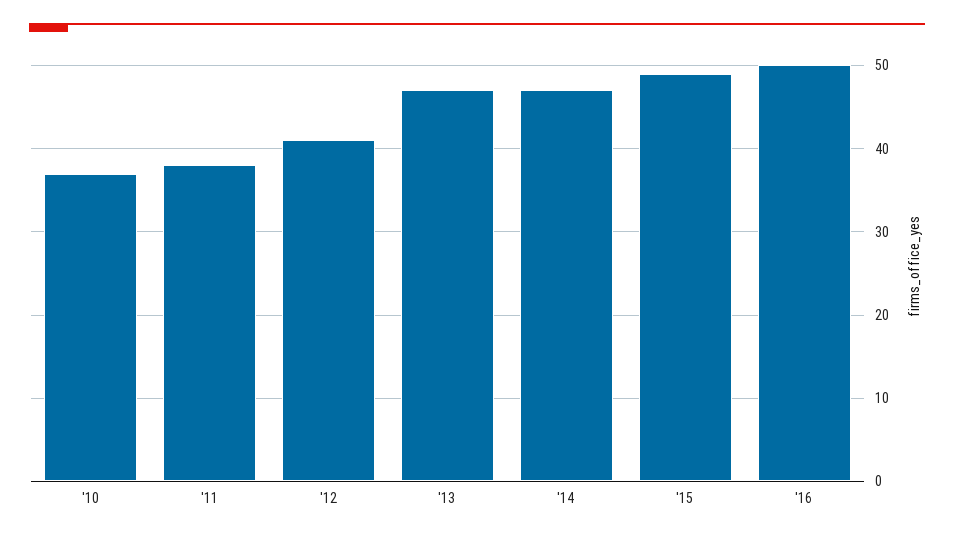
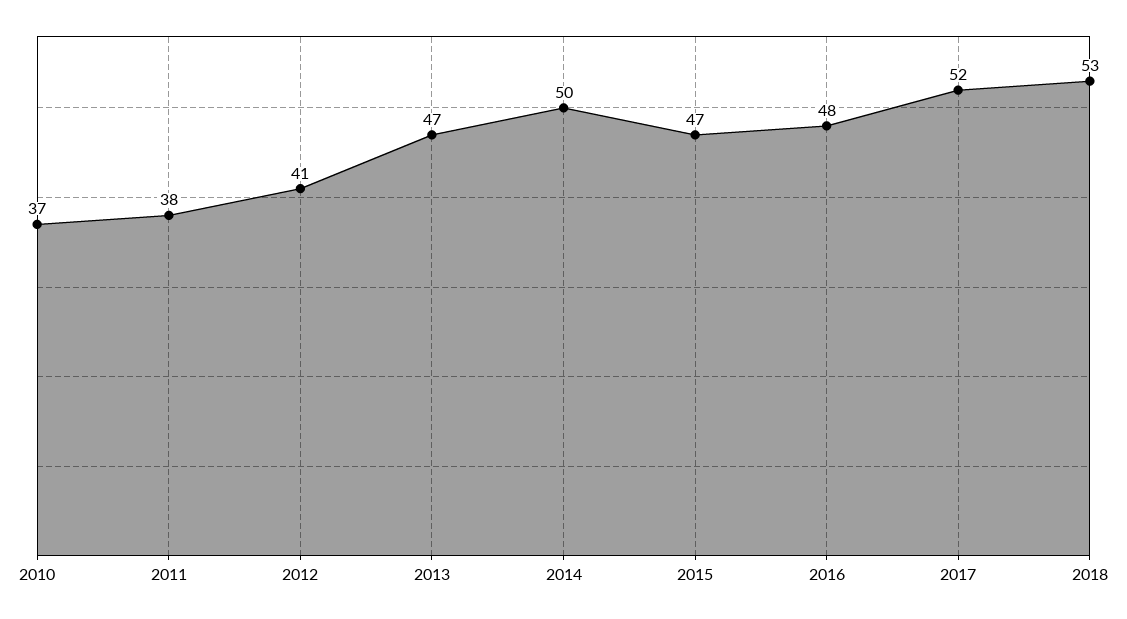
'14: 47 -> 50
'15: 49 -> 47
'16: 50 -> 48
2017: none -> 52
2018: none -> 53

